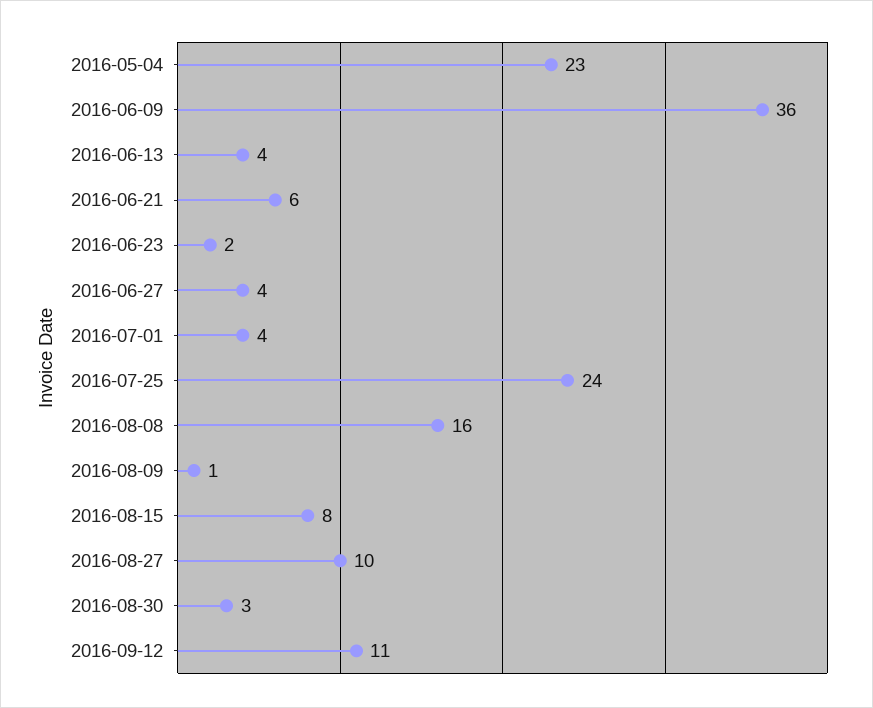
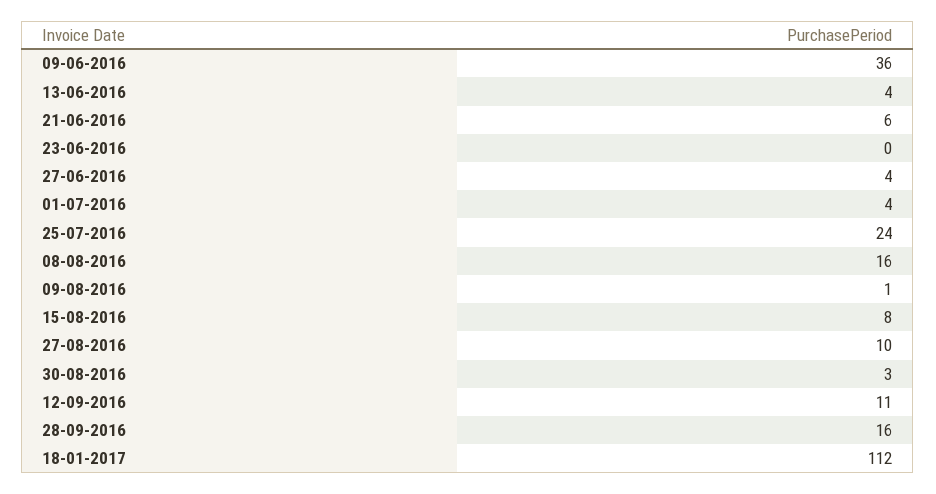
2016-05-04: 23 -> none
2016-06-23: 2 -> 0
28-09-2016: none -> 16
18-01-2017: none -> 112

